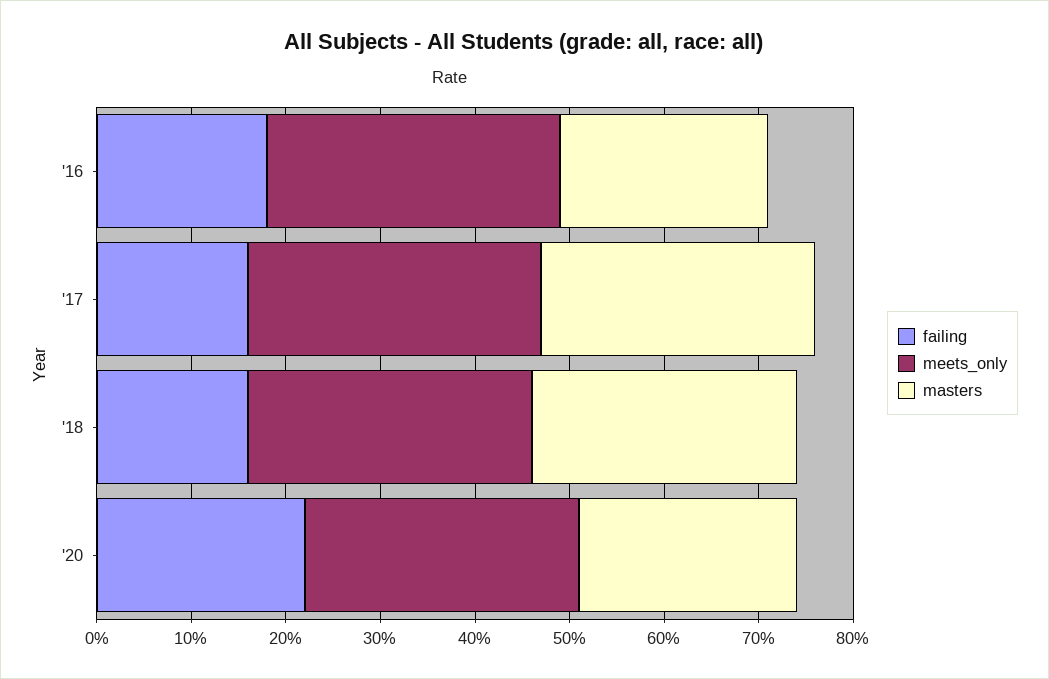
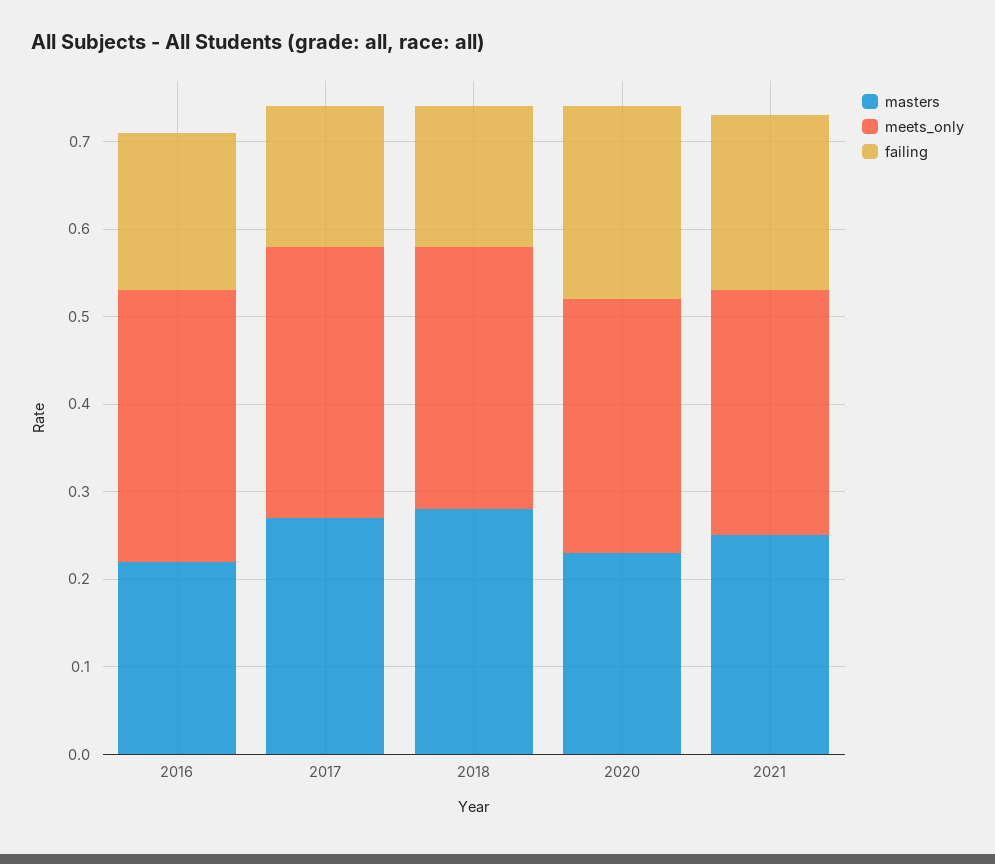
masters, '17: 0.29 -> 0.27
masters, 2021: none -> 0.25
meets_only, 2021: none -> 0.28
failing, 2021: none -> 0.2

